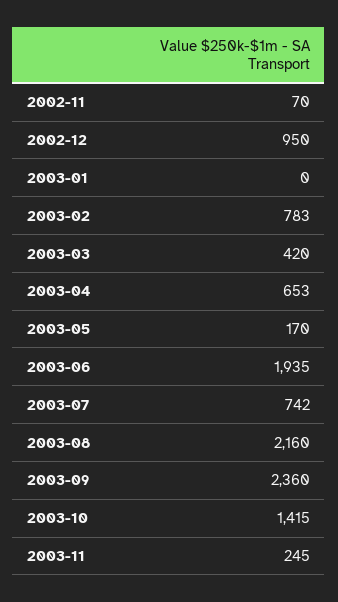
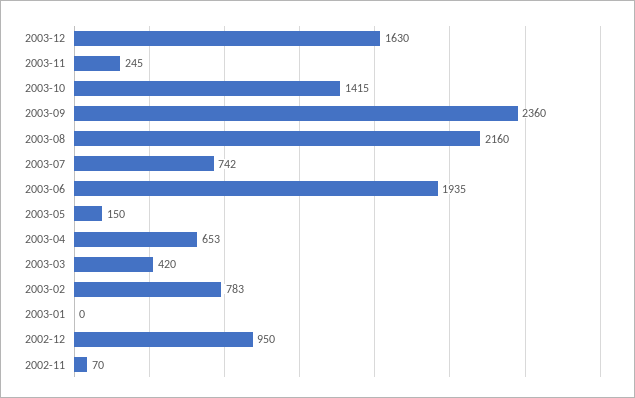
2003-05: 170 -> 150
2003-12: none -> 1630

